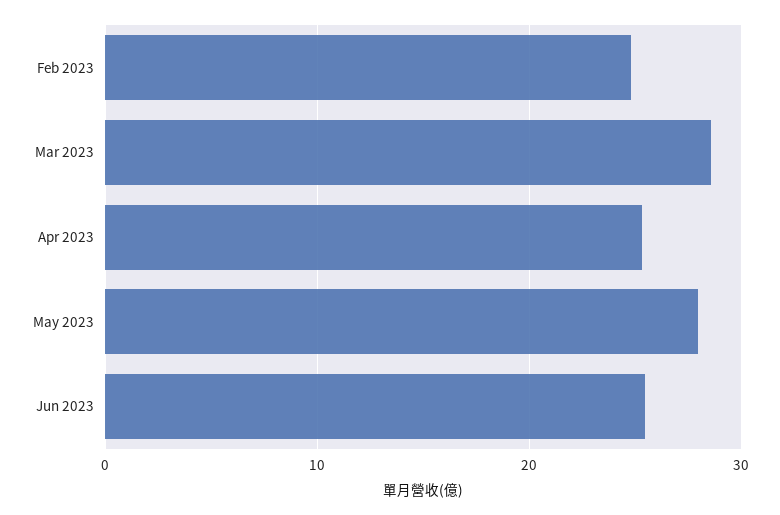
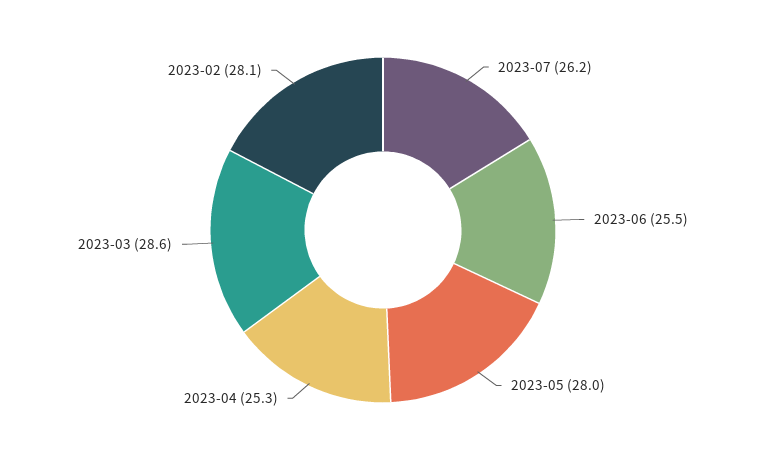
Feb 2023: 25 -> 28.1
2023-07: none -> 26.2

